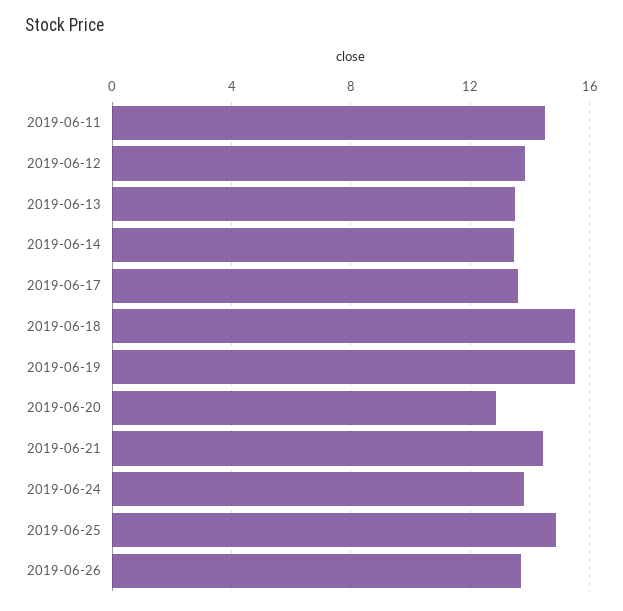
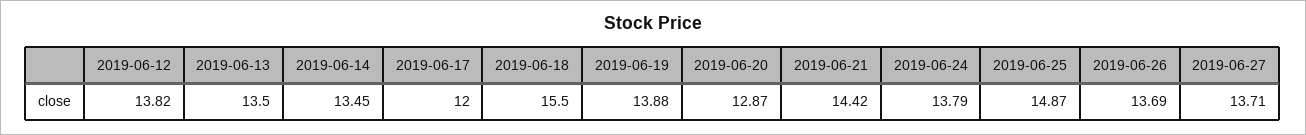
2019-06-11: 14.5 -> none
2019-06-17: 13.5 -> 12
2019-06-19: 15.5 -> 13.88
2019-06-27: none -> 13.71

